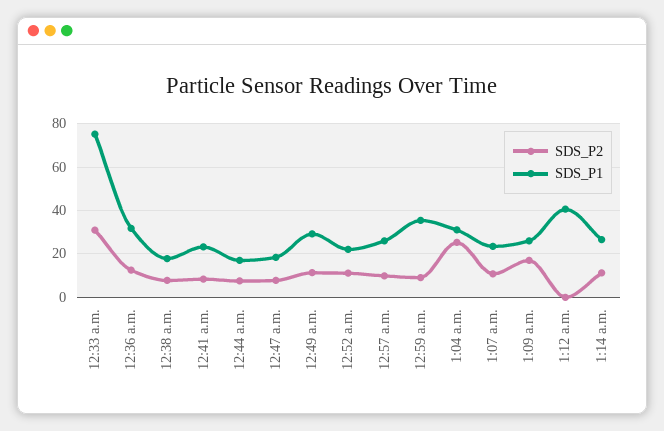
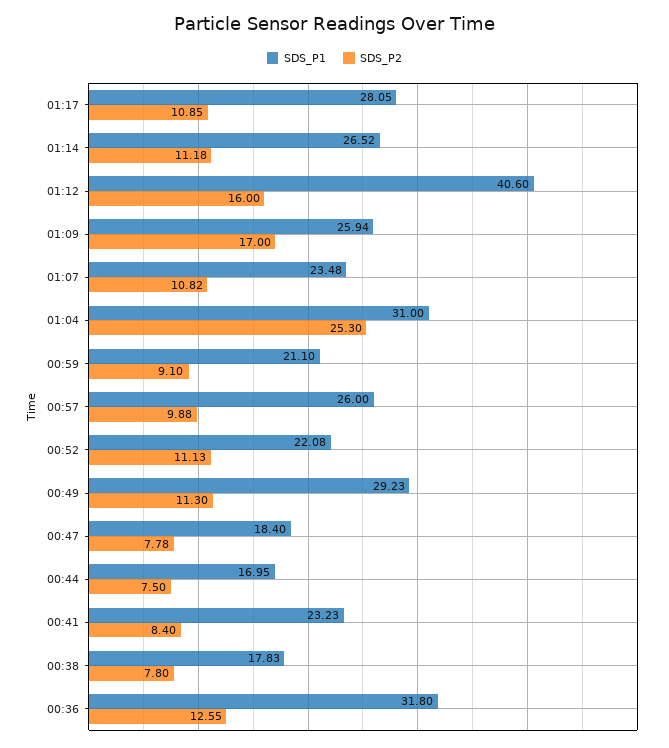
SDS_P2, 12:33 a.m.: 30 -> none
SDS_P1, 12:33 a.m.: 75 -> none
SDS_P1, 12:59 a.m.: 35 -> 21.1
SDS_P2, 1:12 a.m.: 0 -> 16
SDS_P1, 01:17: none -> 28.05
SDS_P2, 01:17: none -> 10.85

